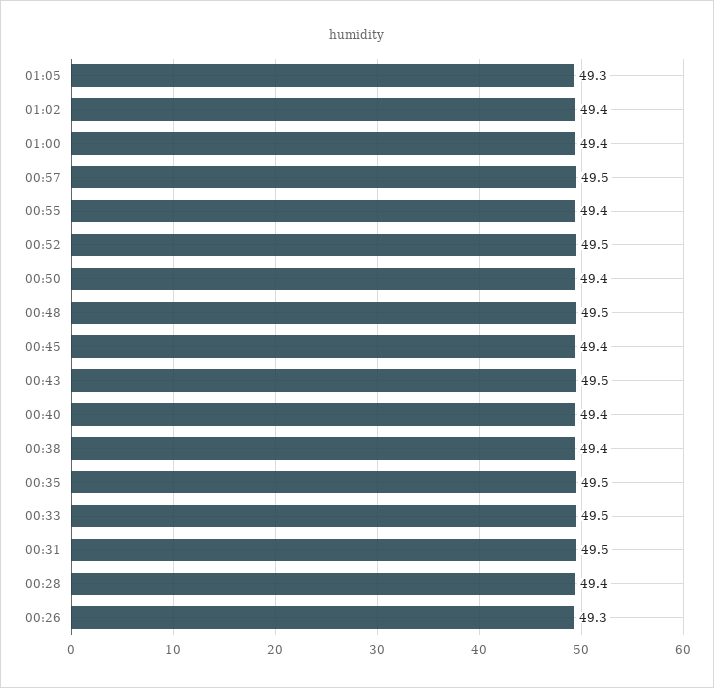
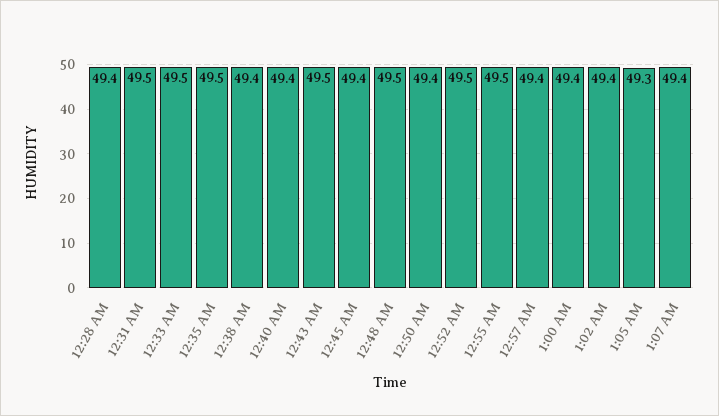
00:57: 49.5 -> 49.4
00:55: 49.4 -> 49.5
00:26: 49.3 -> none
1:07 AM: none -> 49.4

